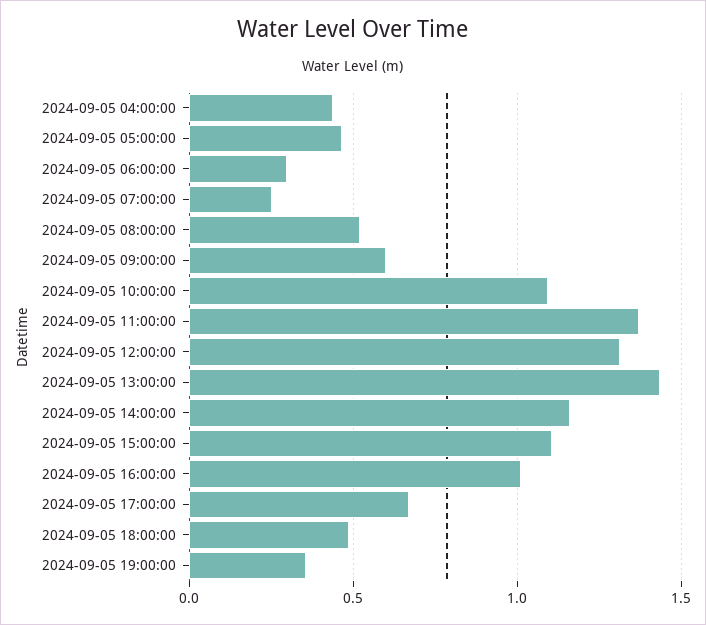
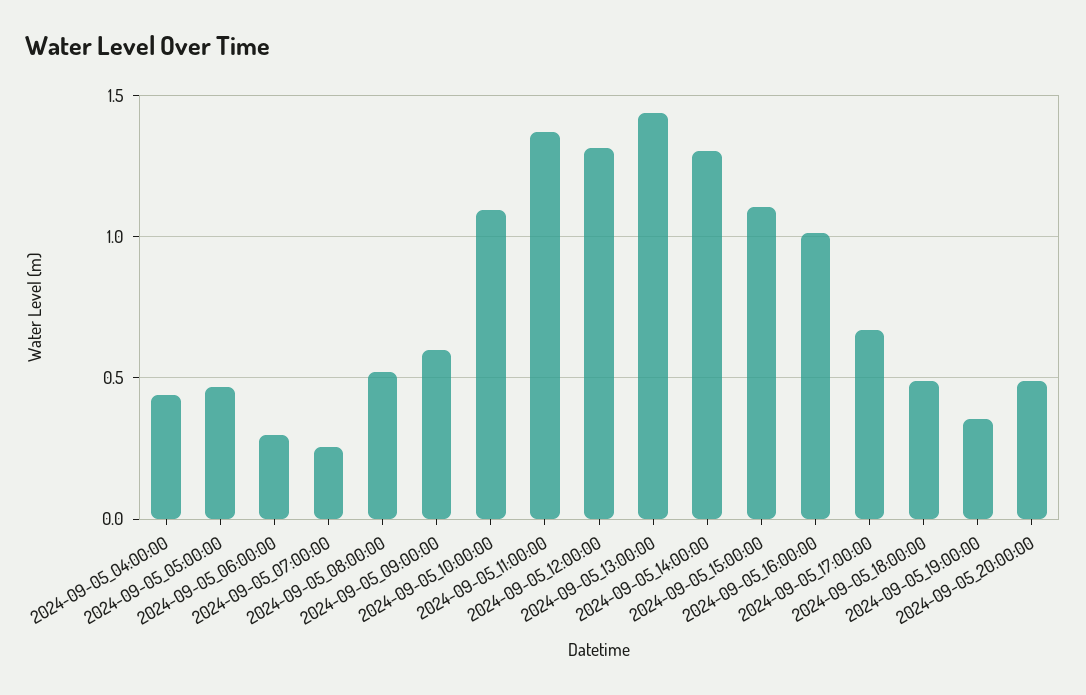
2024-09-05 14:00:00: 1.15 -> 1.3
2024-09-05_20:00:00: none -> 0.5

